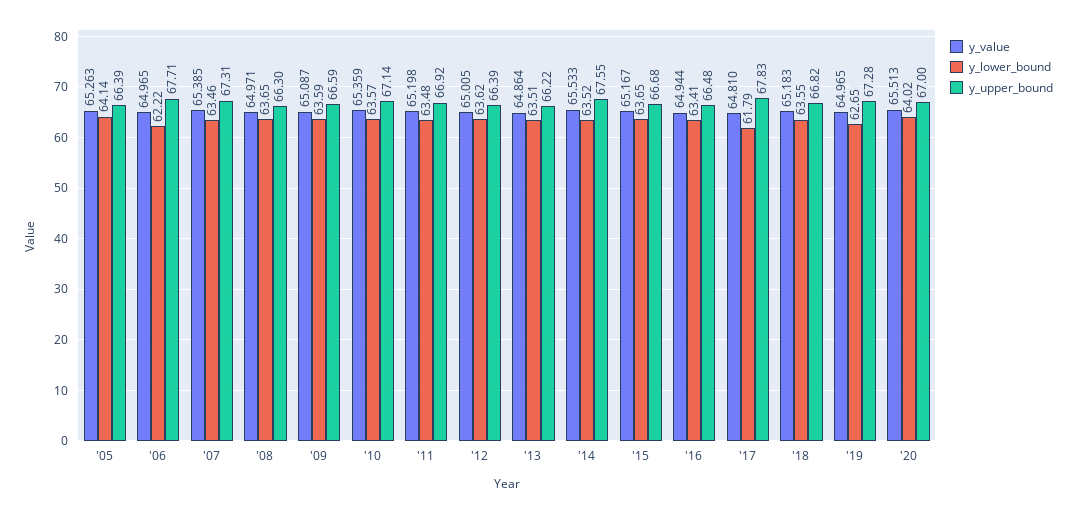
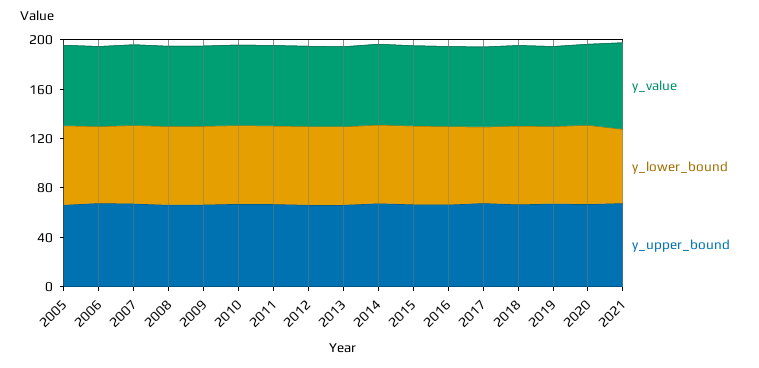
y_value, 2021: none -> 70
y_lower_bound, 2021: none -> 60
y_upper_bound, 2021: none -> 70

